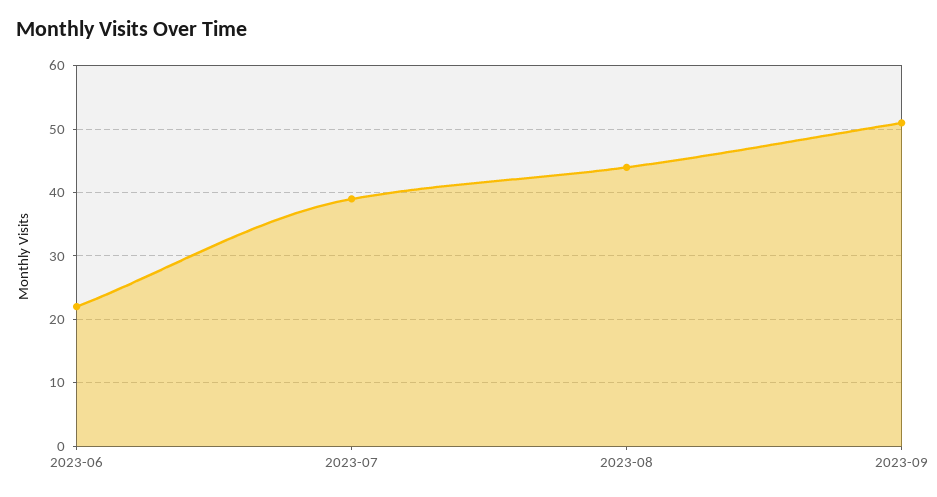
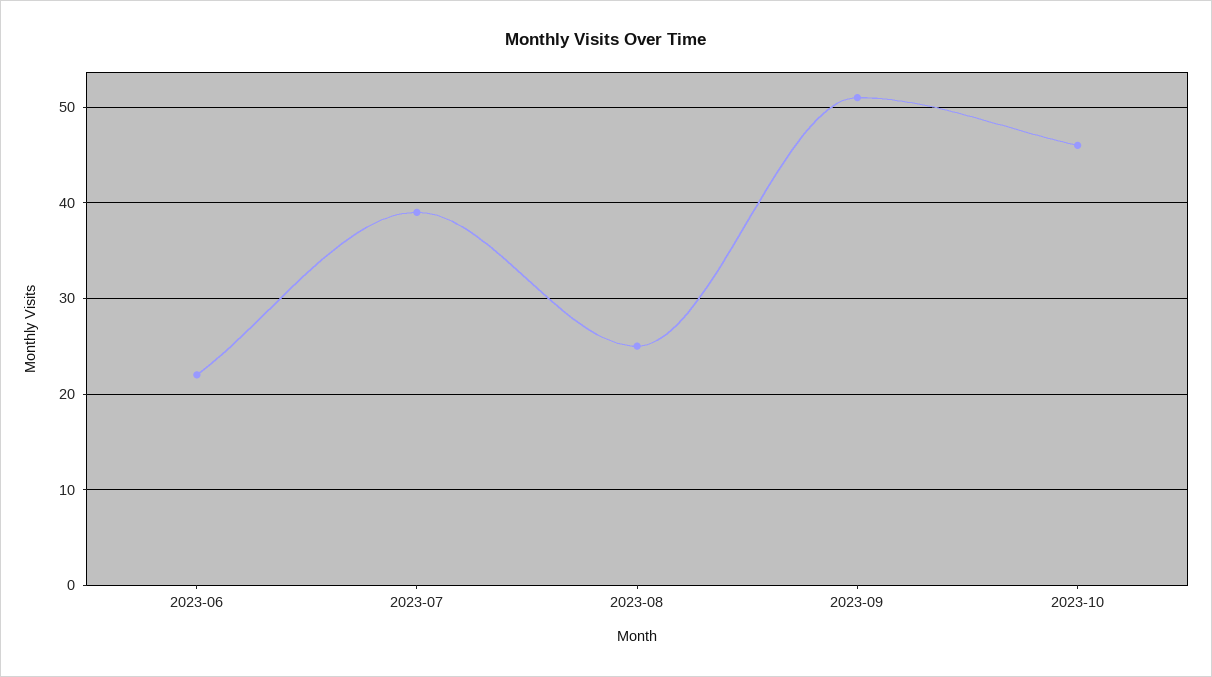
2023-08: 44 -> 25
2023-10: none -> 46

